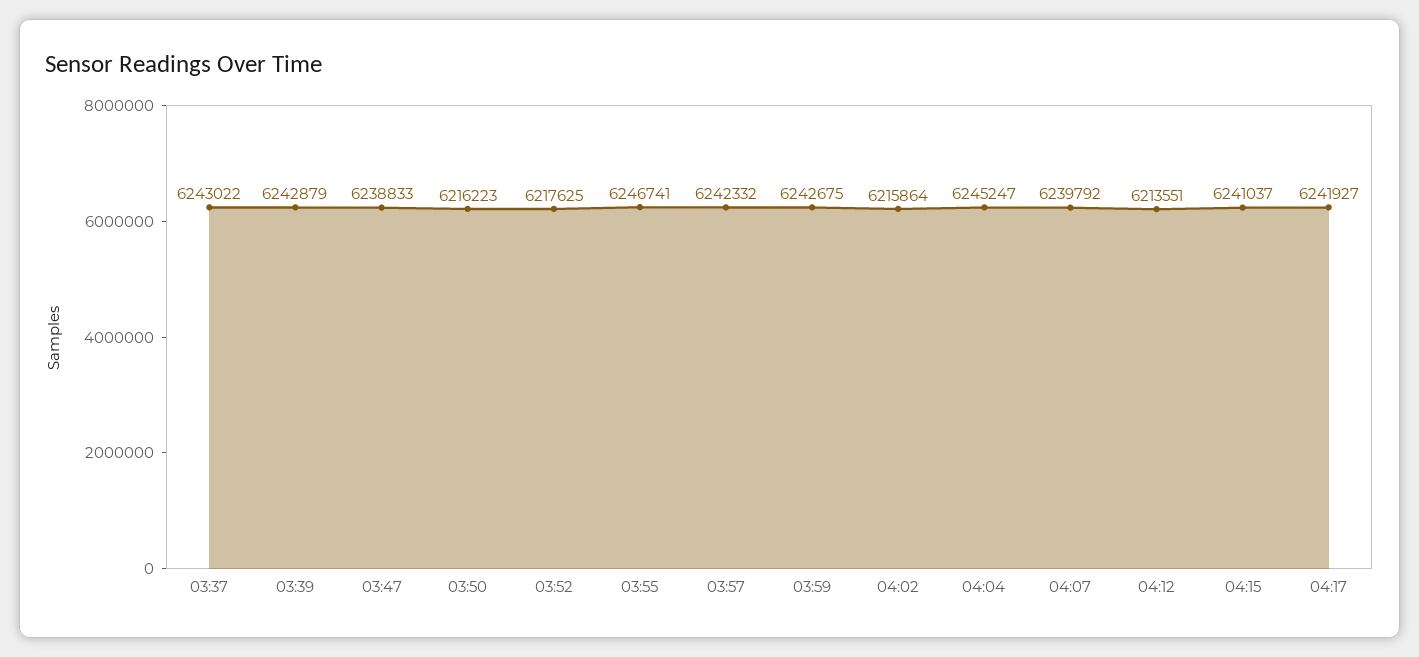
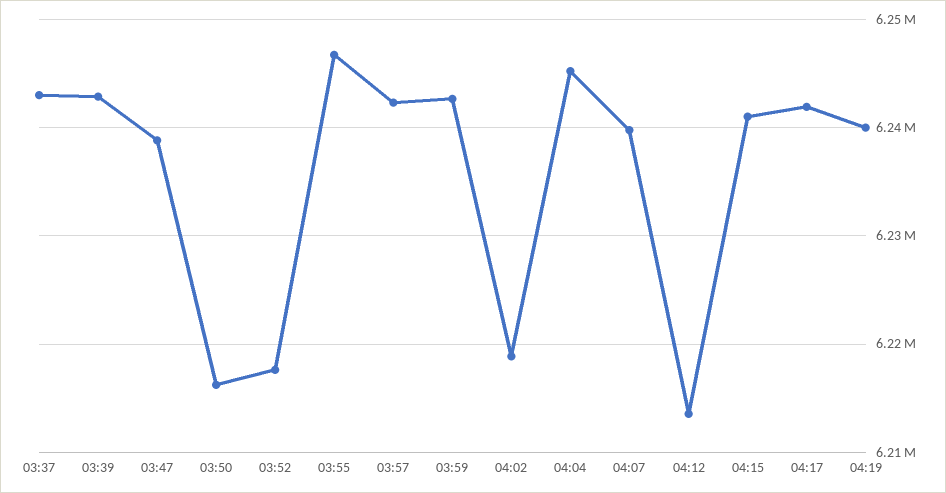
04:02: 6215864 -> 6219000
04:19: none -> 6240000

